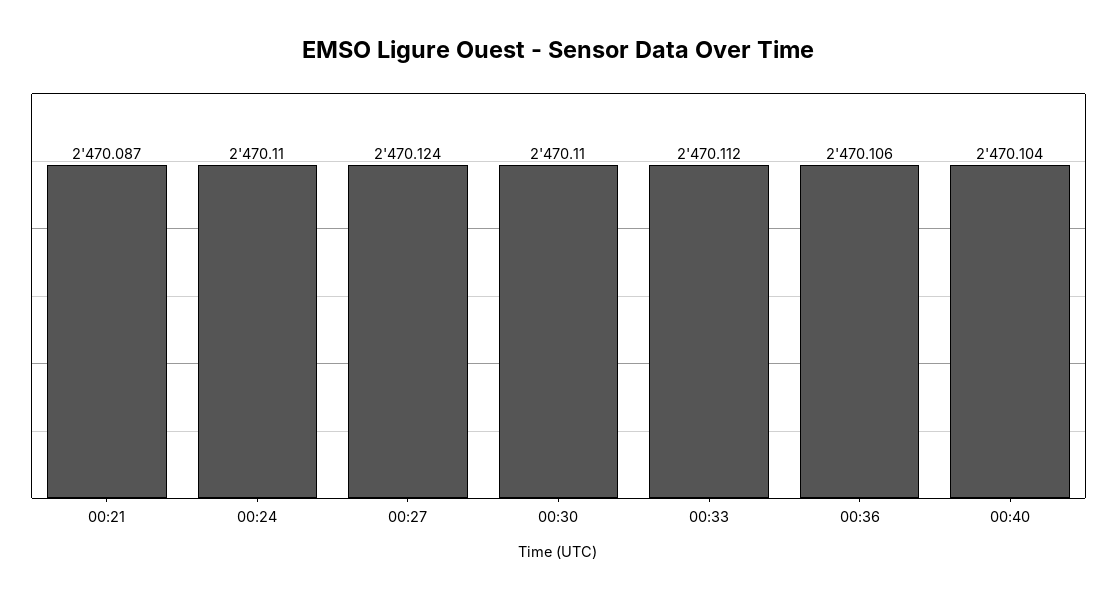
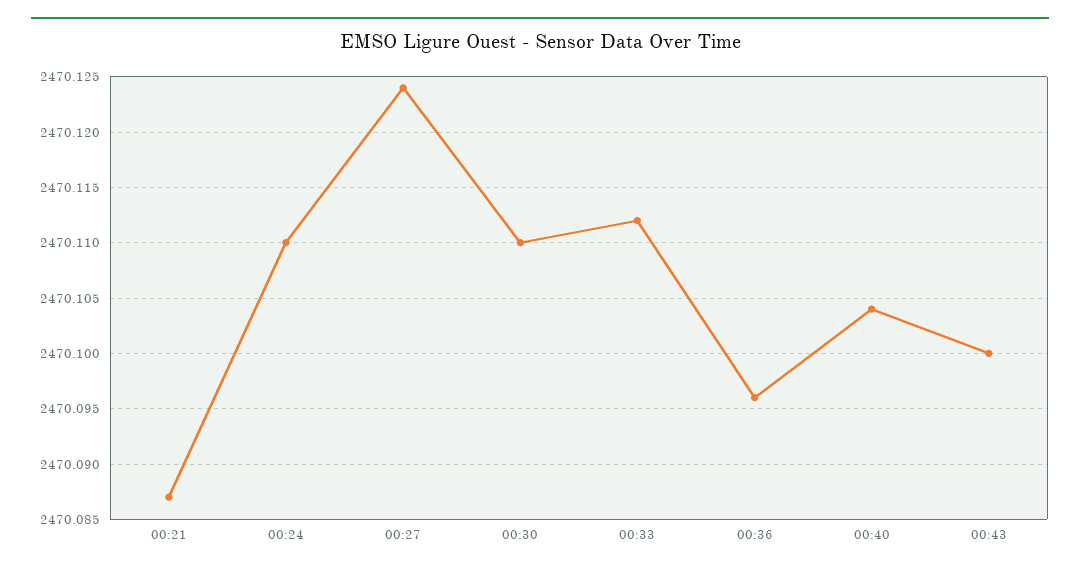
00:36: 2470.106 -> 2470.096
00:43: none -> 2470.1

